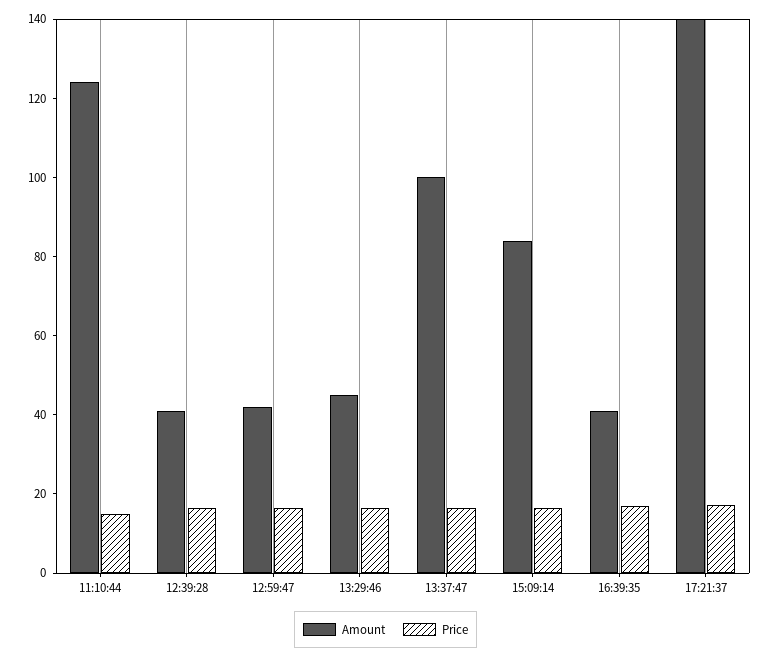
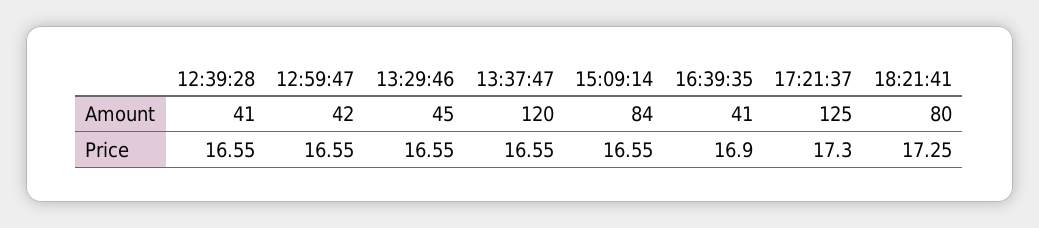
Amount, 11:10:44: 125 -> none
Price, 11:10:44: 15 -> none
Amount, 13:37:47: 100 -> 120
Amount, 17:21:37: 140 -> 125
Amount, 18:21:41: none -> 80
Price, 18:21:41: none -> 17.25

